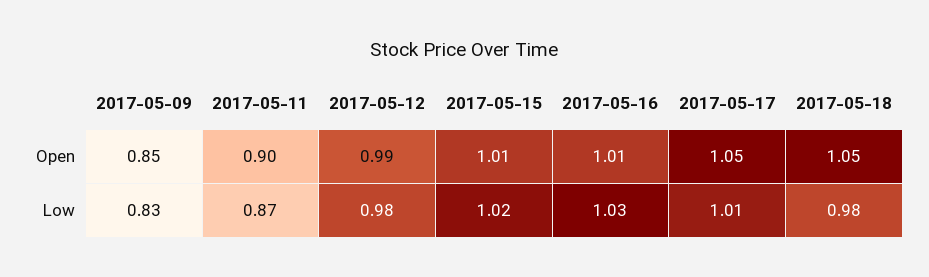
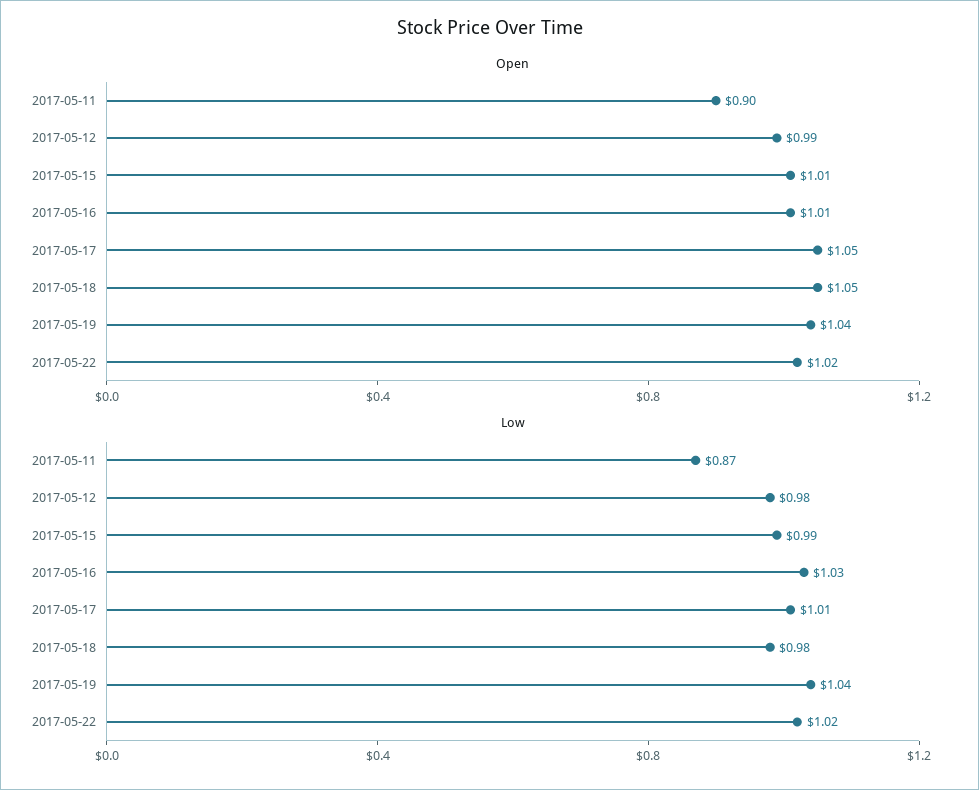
Open, 2017-05-09: 0.85 -> none
Low, 2017-05-09: 0.83 -> none
Low, 2017-05-15: 1.02 -> 0.99
Open, 2017-05-19: none -> 1.04
Open, 2017-05-22: none -> 1.02
Low, 2017-05-19: none -> 1.04
Low, 2017-05-22: none -> 1.02

